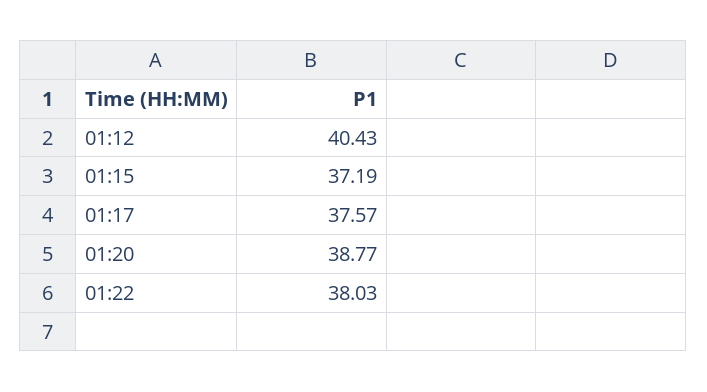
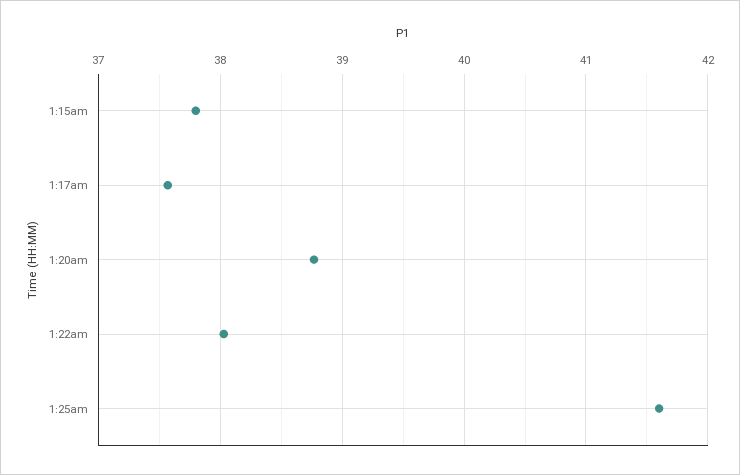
01:12: 40.43 -> none
01:15: 37.19 -> 37.8
1:25am: none -> 41.6

